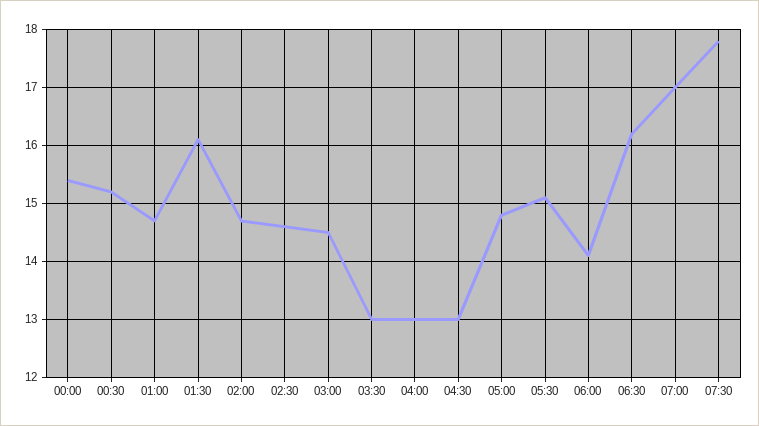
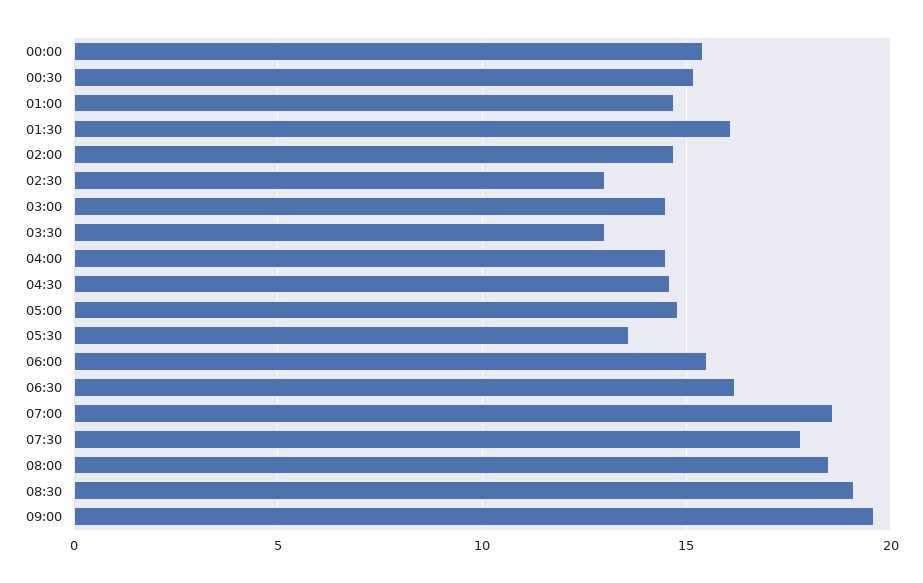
02:30: 14.5 -> 13
04:00: 13 -> 14.5
04:30: 13 -> 14.5
05:30: 15 -> 13.5
06:00: 14 -> 15.5
07:00: 17 -> 18.5
08:00: none -> 18.5
08:30: none -> 19
09:00: none -> 19.5

